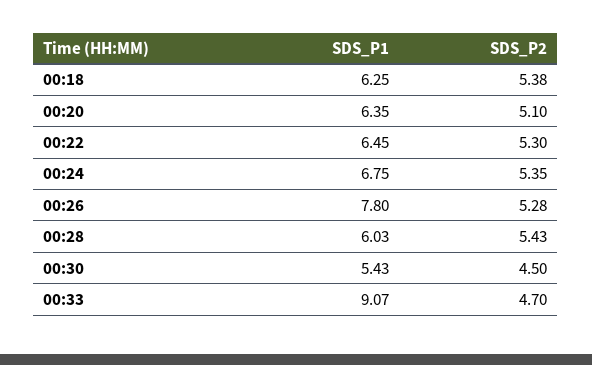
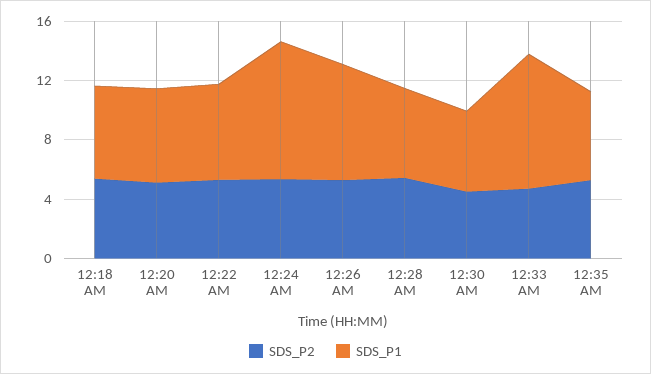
SDS_P1, 00:24: 6.75 -> 9
SDS_P2, 12:35 AM: none -> 5
SDS_P1, 12:35 AM: none -> 6

